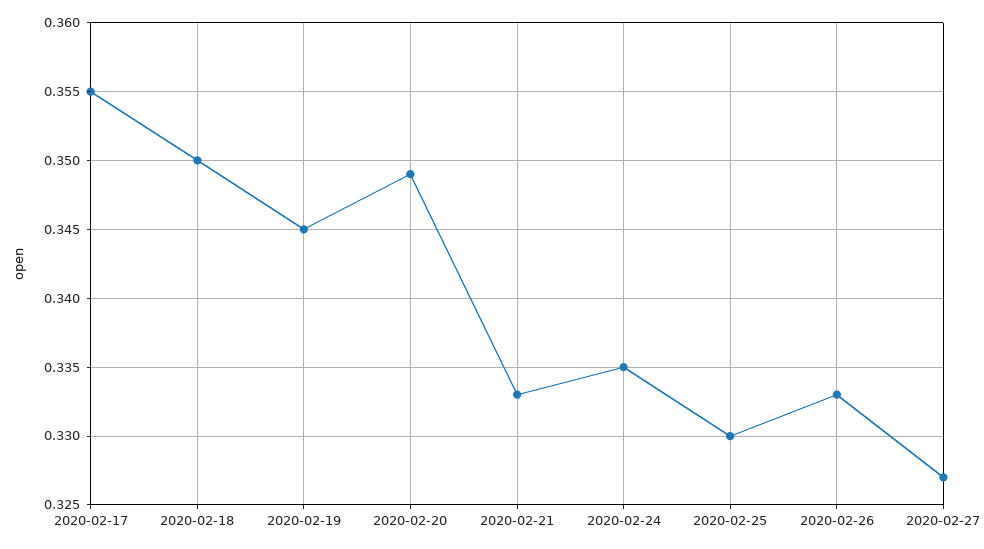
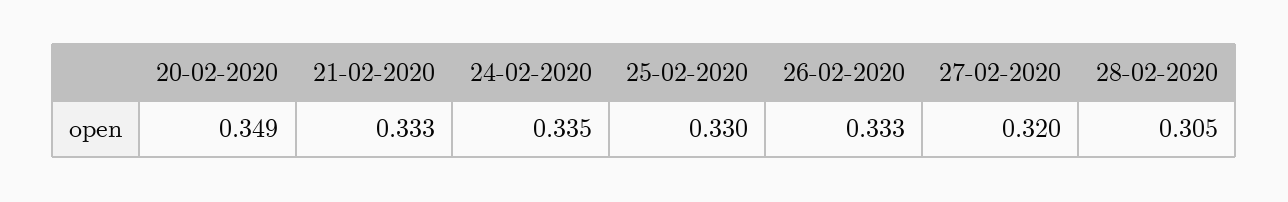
2020-02-17: 0.355 -> none
2020-02-18: 0.35 -> none
2020-02-19: 0.345 -> none
2020-02-27: 0.327 -> 0.32
28-02-2020: none -> 0.305

